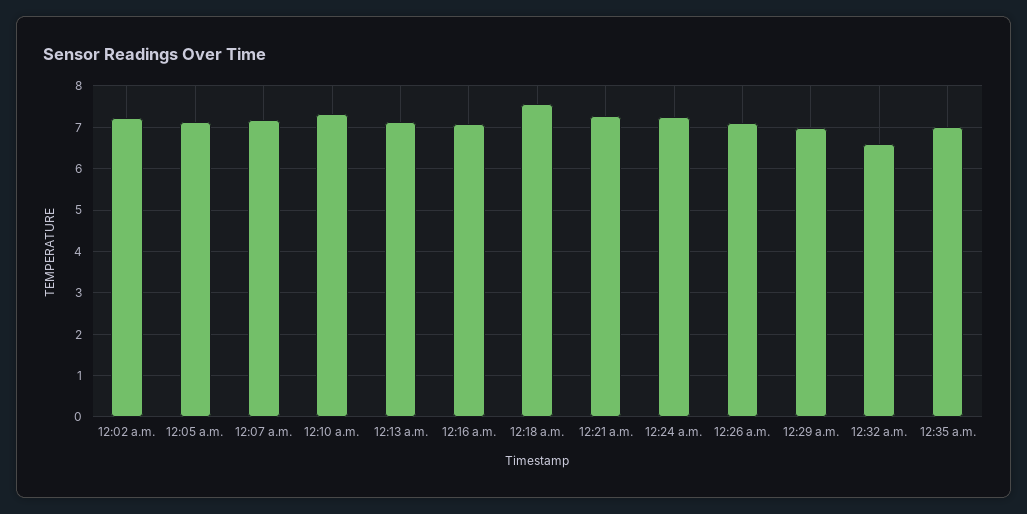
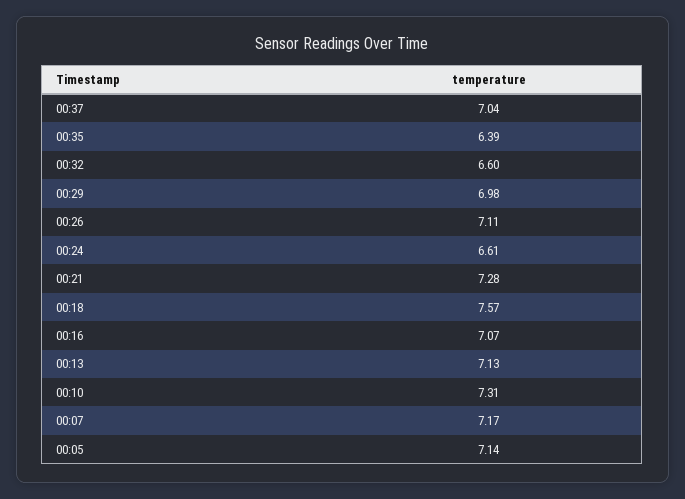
12:02 a.m.: 7.2 -> none
12:24 a.m.: 7.2 -> 6.61
12:35 a.m.: 7 -> 6.39
00:37: none -> 7.04

